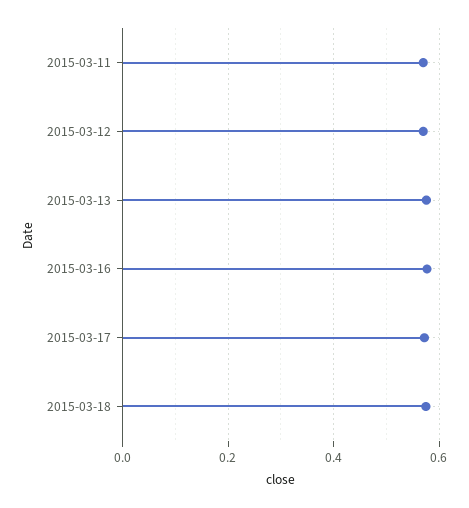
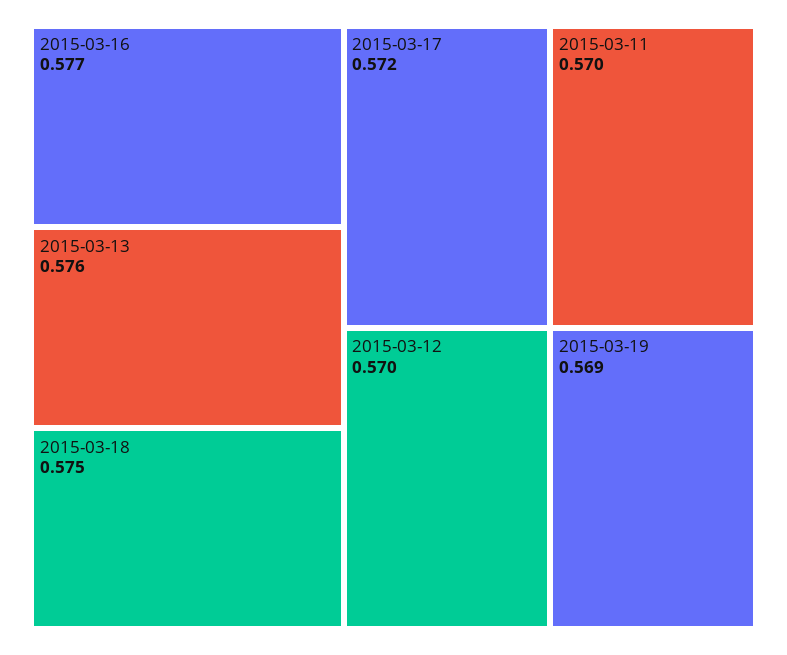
2015-03-19: none -> 0.569

